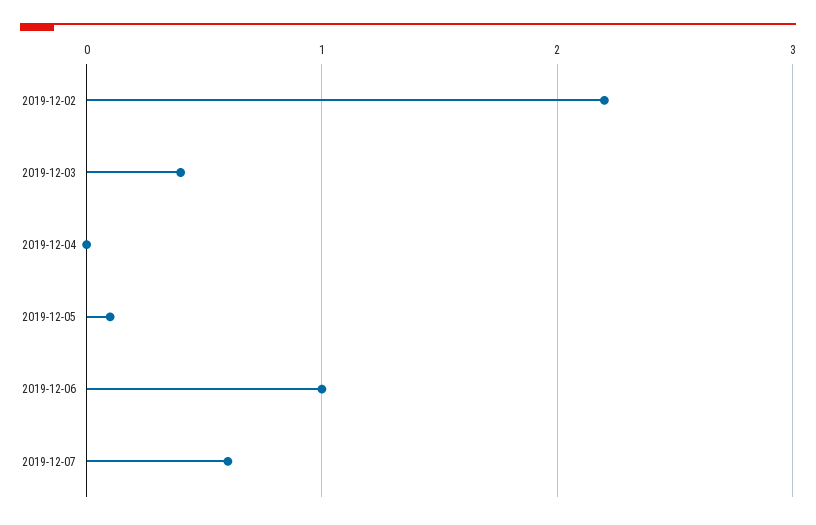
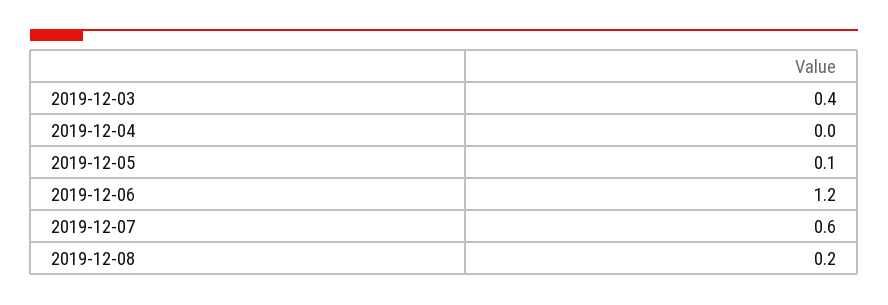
2019-12-02: 2.2 -> none
2019-12-06: 1 -> 1.2
2019-12-08: none -> 0.2

